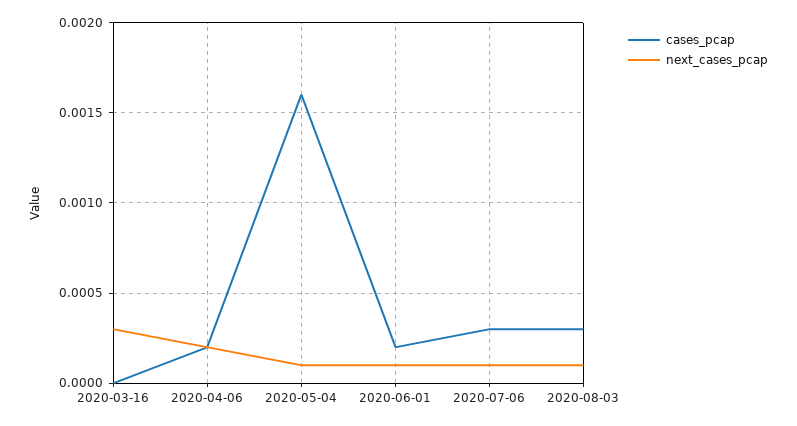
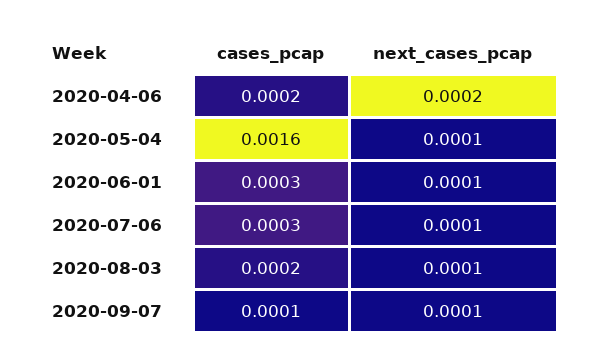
cases_pcap, 2020-03-16: 0 -> none
next_cases_pcap, 2020-03-16: 0.0003 -> none
cases_pcap, 2020-06-01: 0.0002 -> 0.0003
cases_pcap, 2020-08-03: 0.0003 -> 0.0002
cases_pcap, 2020-09-07: none -> 0.0001
next_cases_pcap, 2020-09-07: none -> 0.0001

